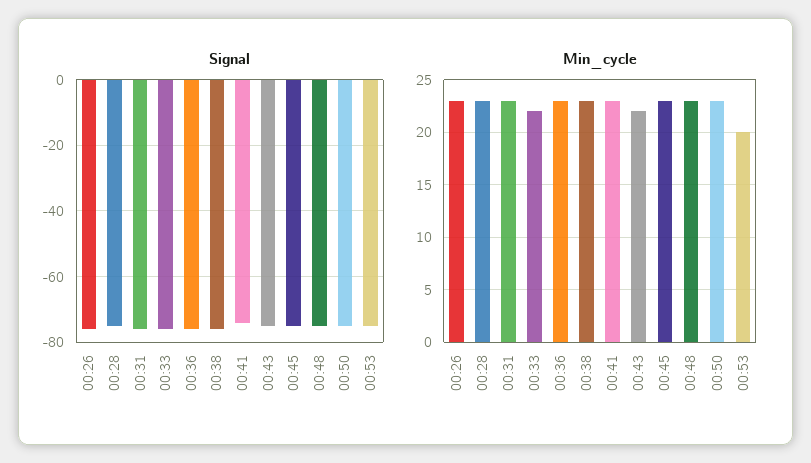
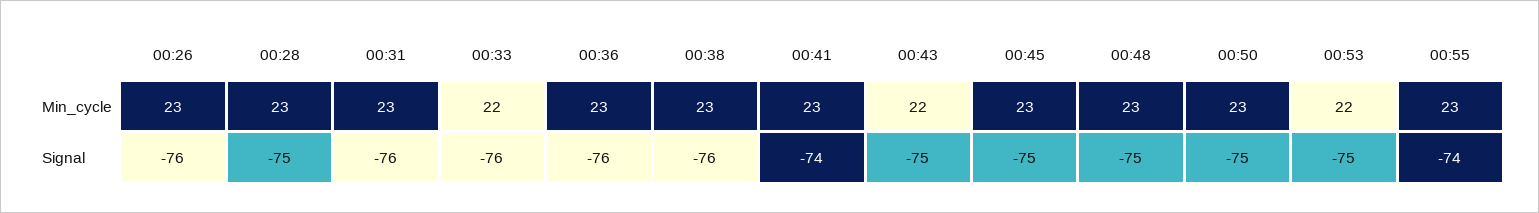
Min_cycle, 00:53: 20 -> 22
Min_cycle, 00:55: none -> 23
Signal, 00:55: none -> -74

